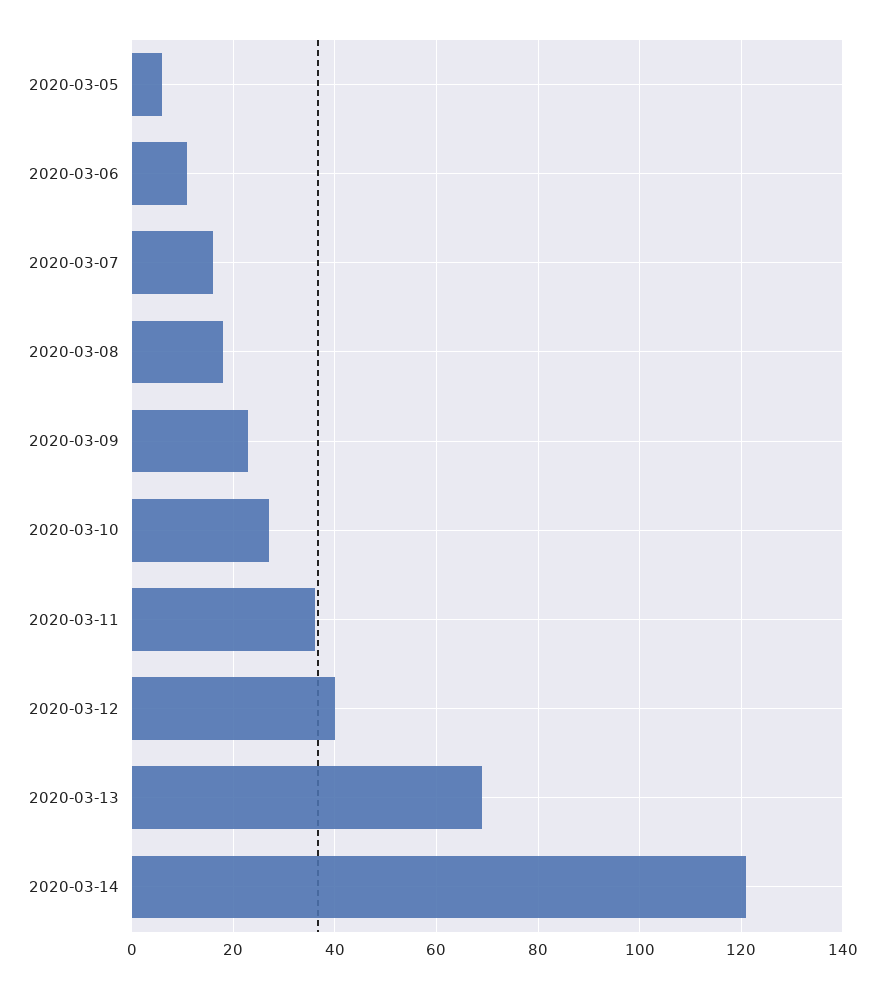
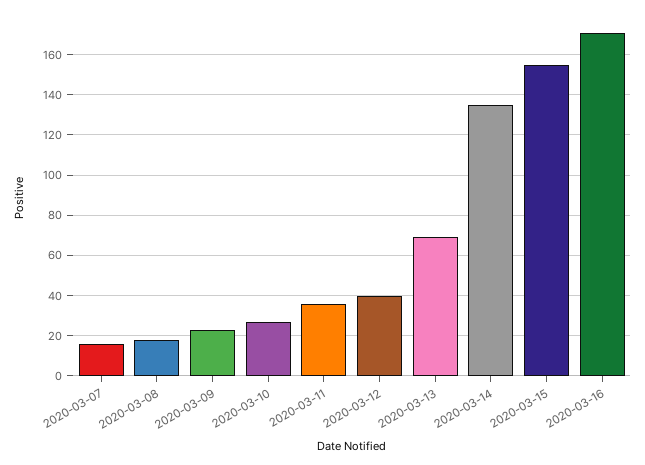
2020-03-05: 5 -> none
2020-03-06: 10 -> none
2020-03-14: 120 -> 135
2020-03-15: none -> 155
2020-03-16: none -> 170

